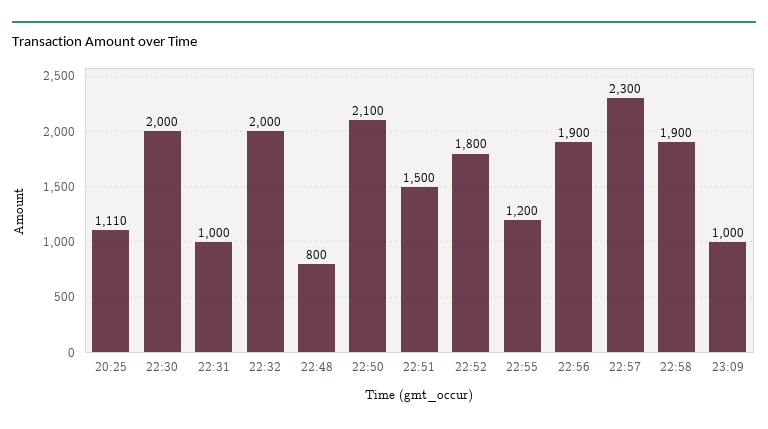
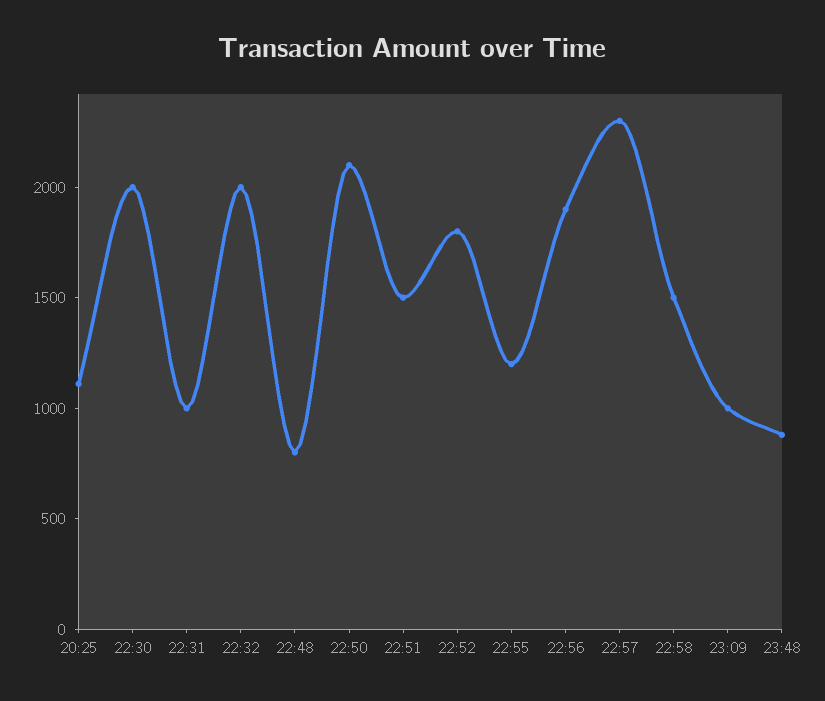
22:58: 1900 -> 1500
23:48: none -> 900

